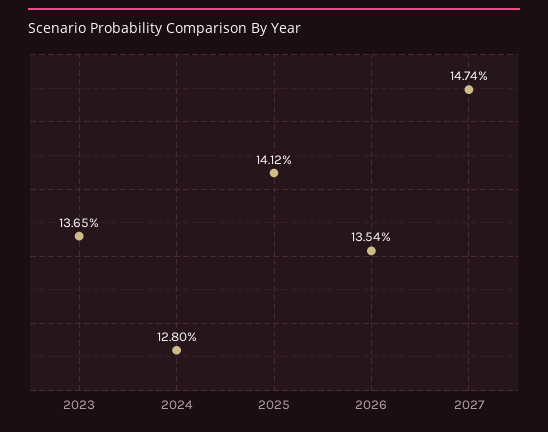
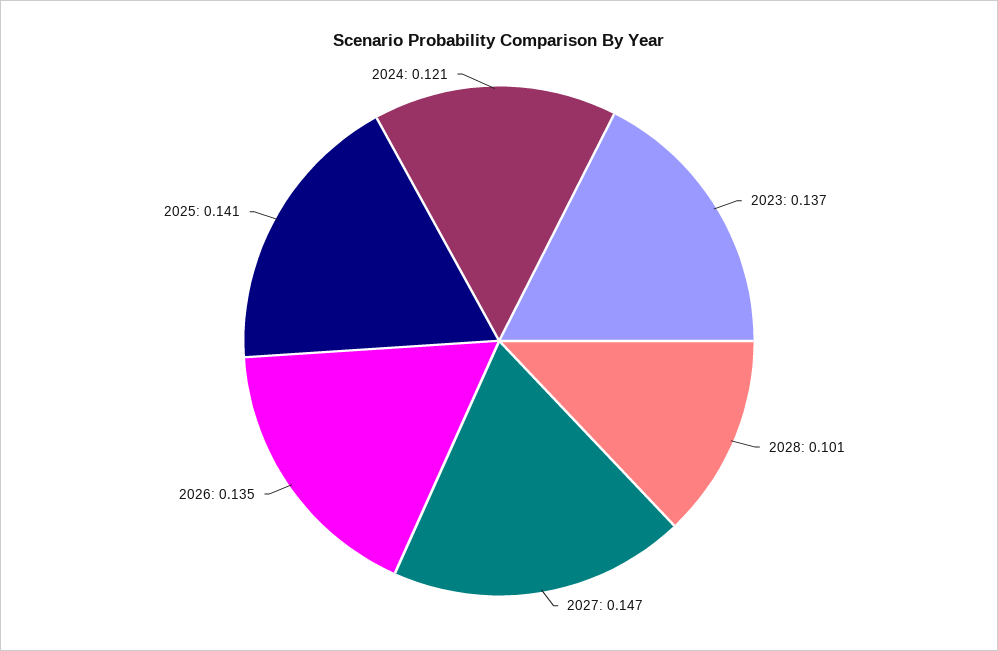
2024: 0.128 -> 0.121
2028: none -> 0.101

